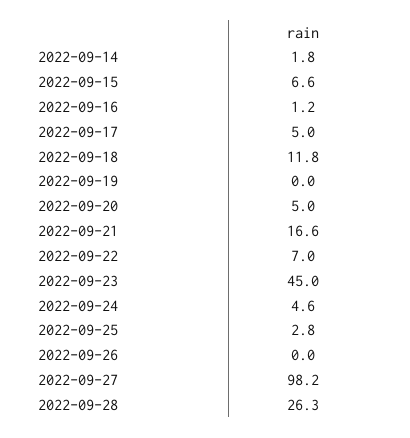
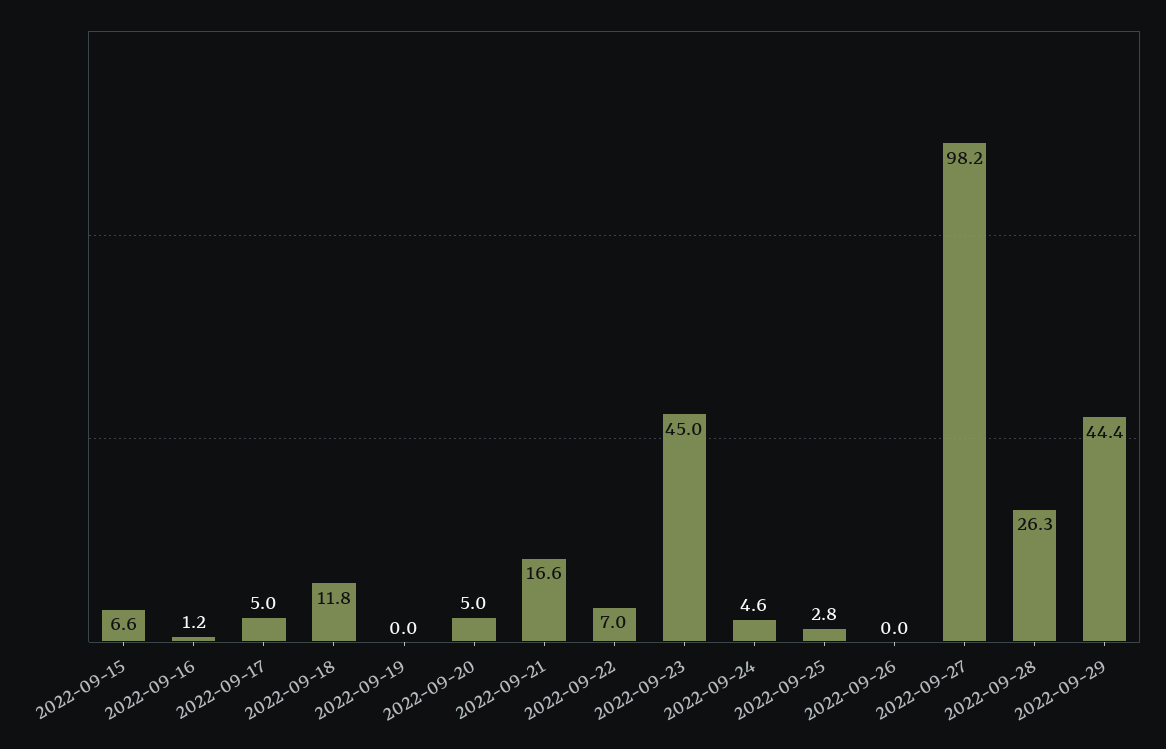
2022-09-14: 1.8 -> none
2022-09-29: none -> 44.4

